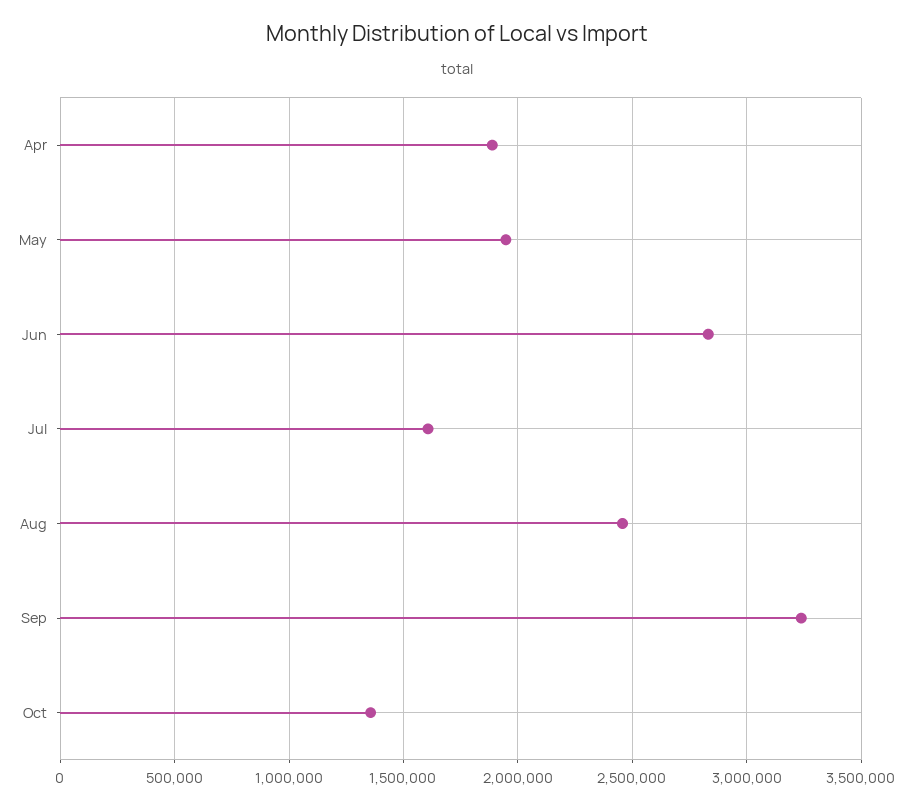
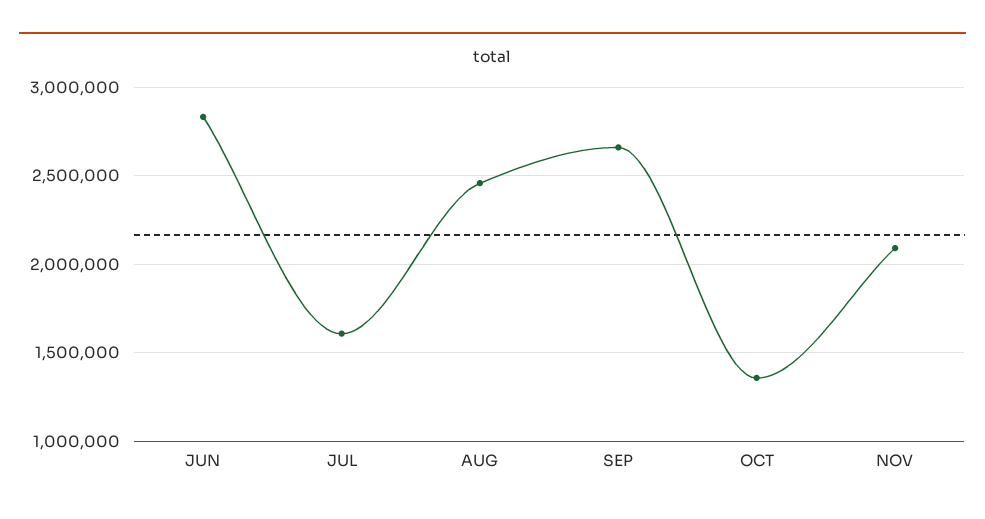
Apr: 1900000 -> none
May: 1950000 -> none
Sep: 3250000 -> 2650000
NOV: none -> 2100000

